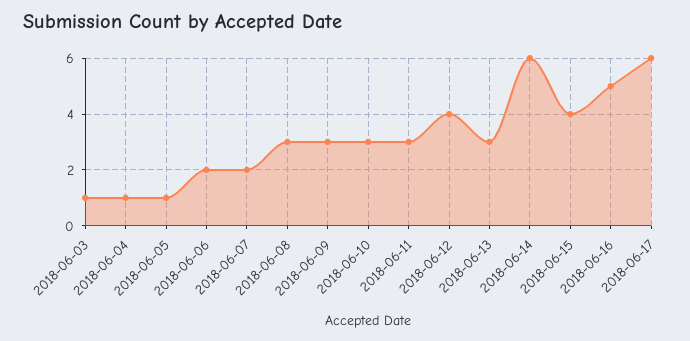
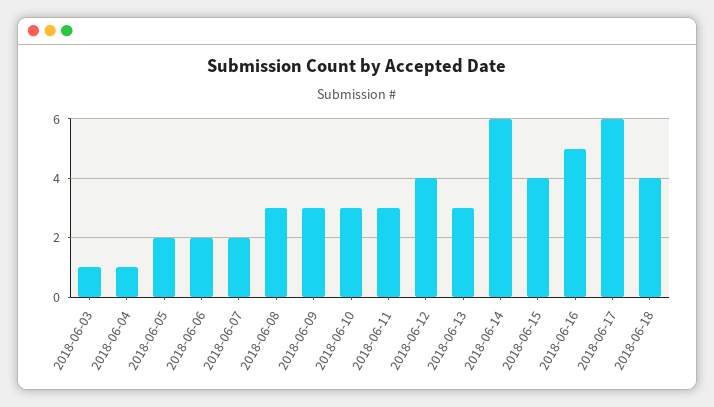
2018-06-05: 1 -> 2
2018-06-18: none -> 4

